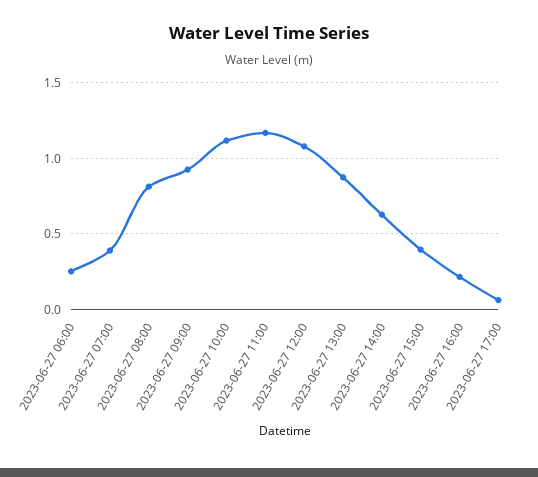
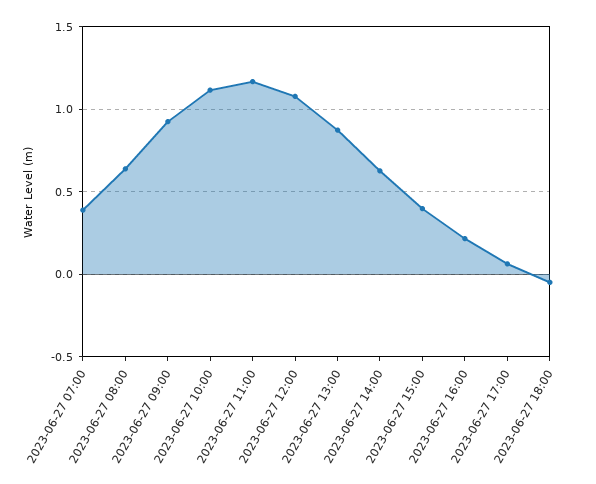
2023-06-27 06:00: 0.25 -> none
2023-06-27 08:00: 0.8 -> 0.65
2023-06-27 18:00: none -> -0.05

